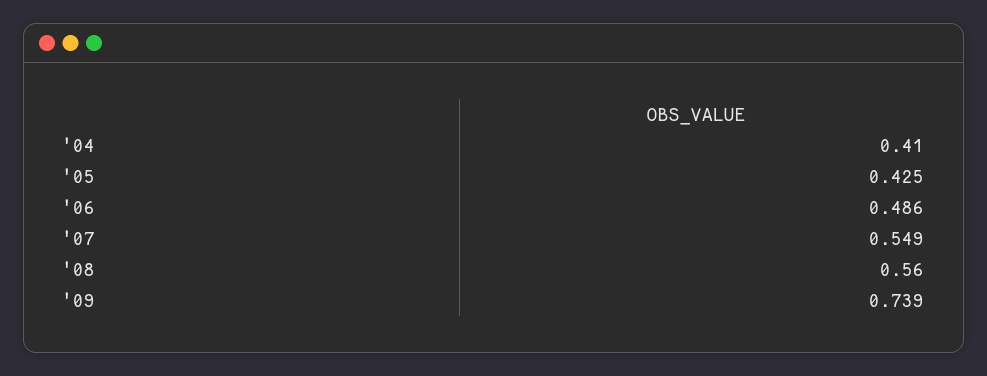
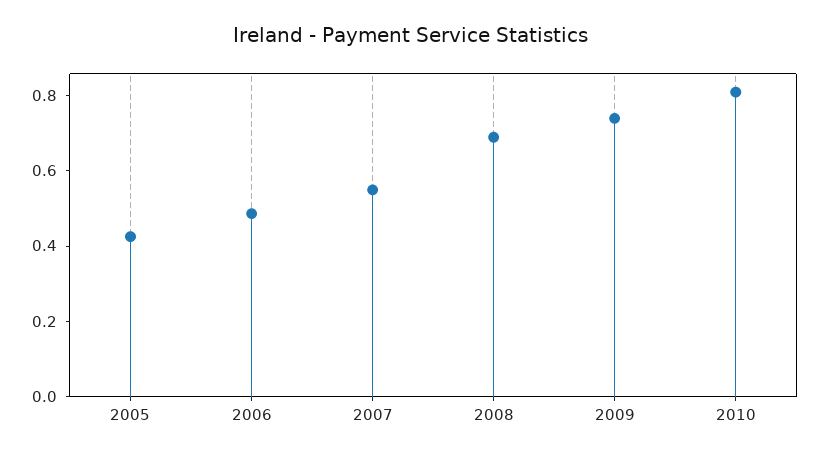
'04: 0.41 -> none
'08: 0.56 -> 0.7
2010: none -> 0.8

